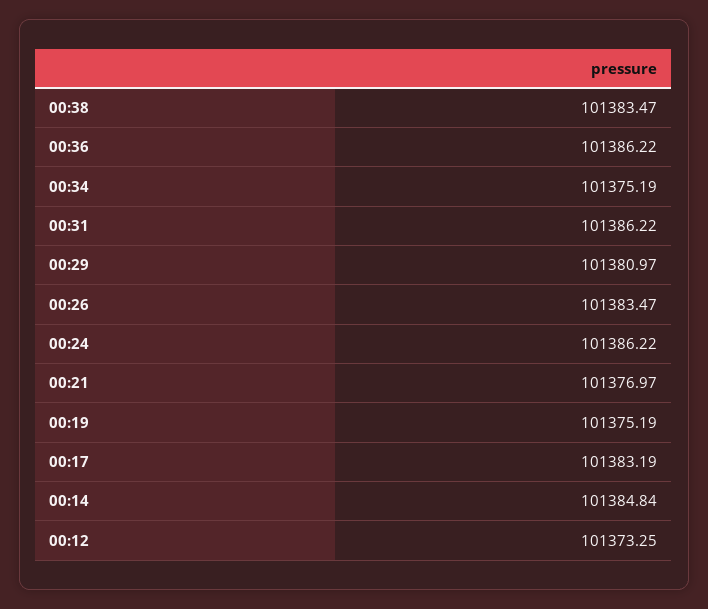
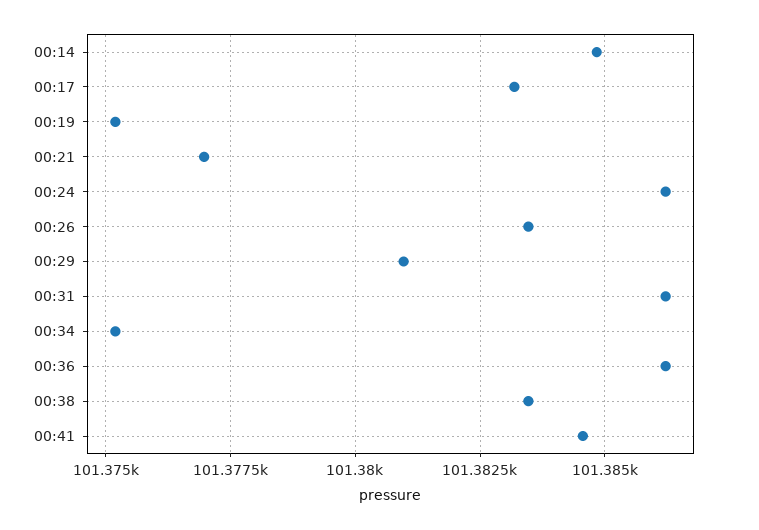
00:12: 101373.25 -> none
00:41: none -> 101384.5

